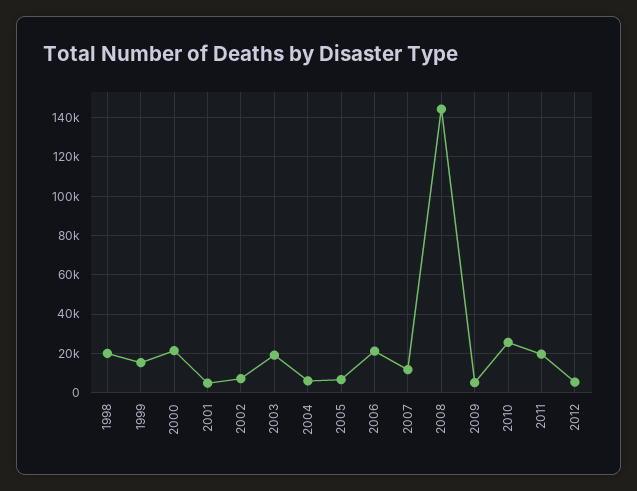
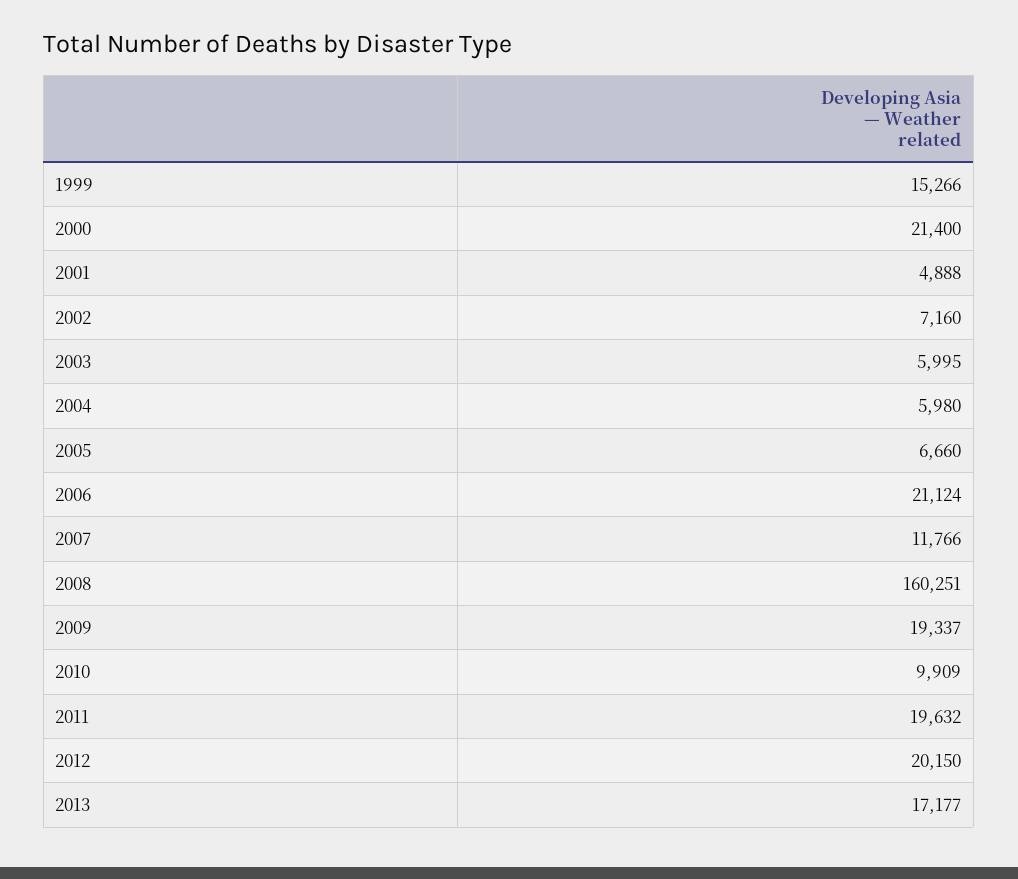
1998: 20000 -> none
2003: 20000 -> 5995
2008: 145000 -> 160251
2009: 5000 -> 19337
2010: 25000 -> 9909
2012: 5000 -> 20150
2013: none -> 17177

